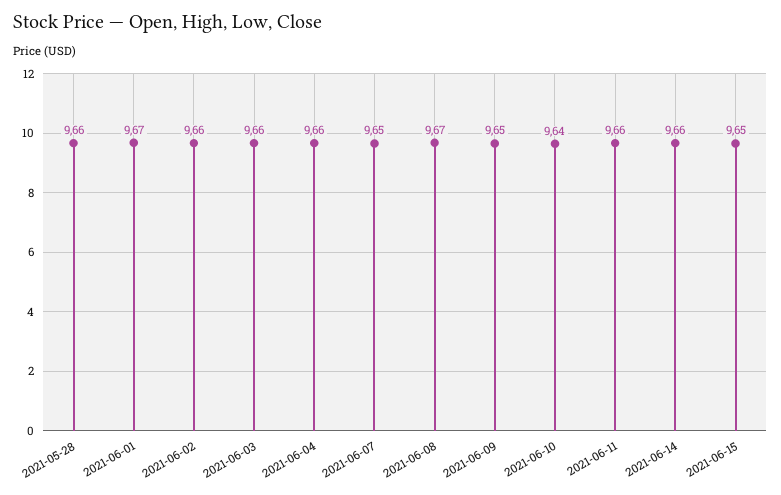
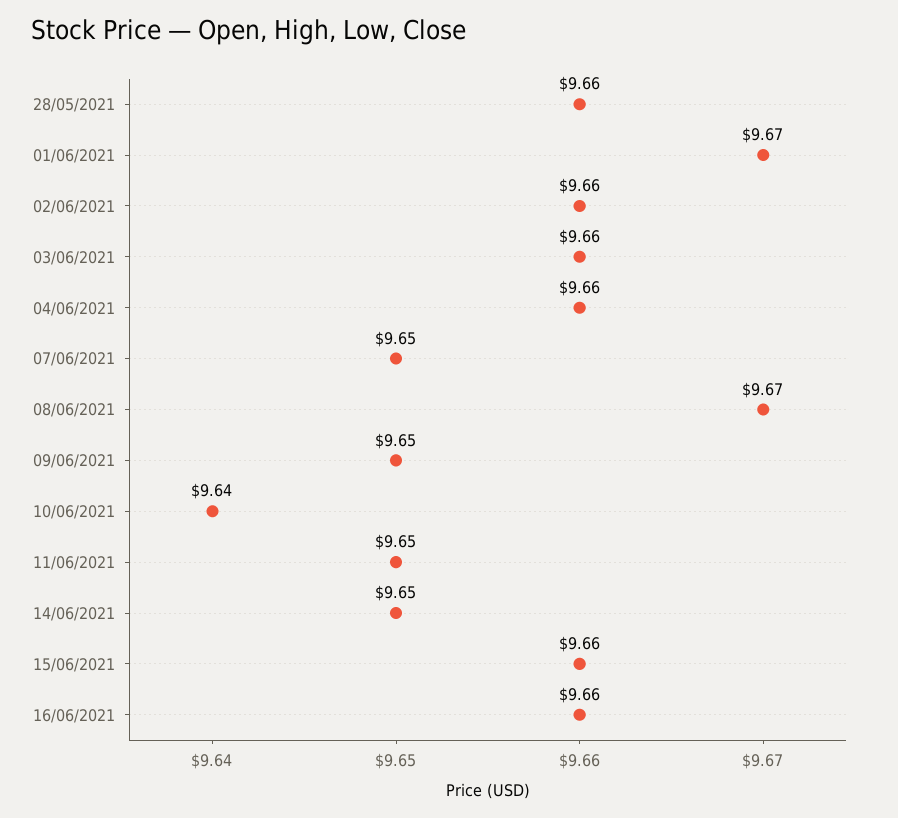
2021-06-11: 9.66 -> 9.65
2021-06-14: 9.66 -> 9.65
2021-06-15: 9.65 -> 9.66
16/06/2021: none -> 9.66

